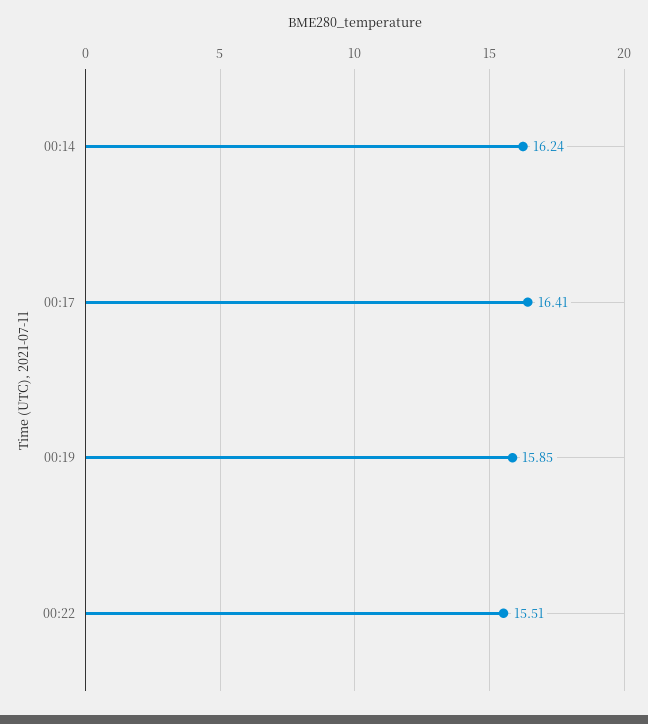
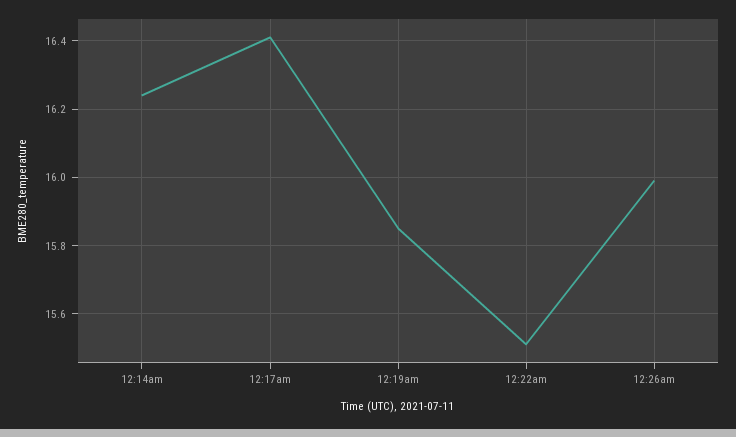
12:26am: none -> 16

